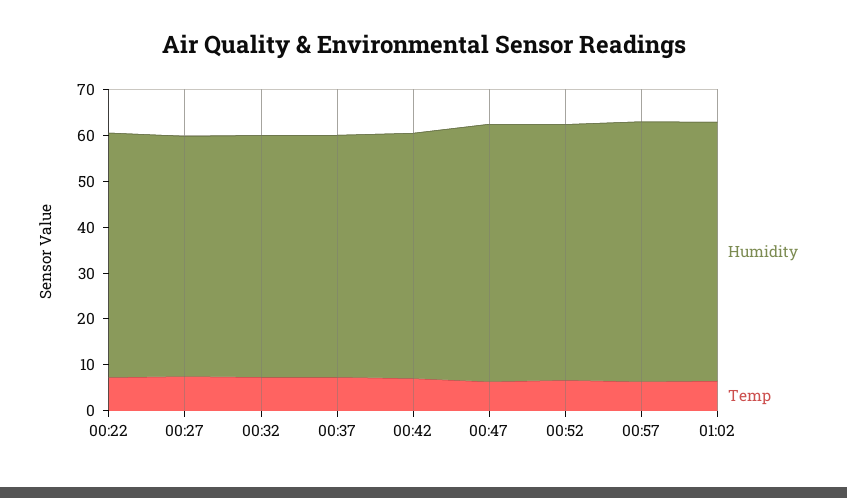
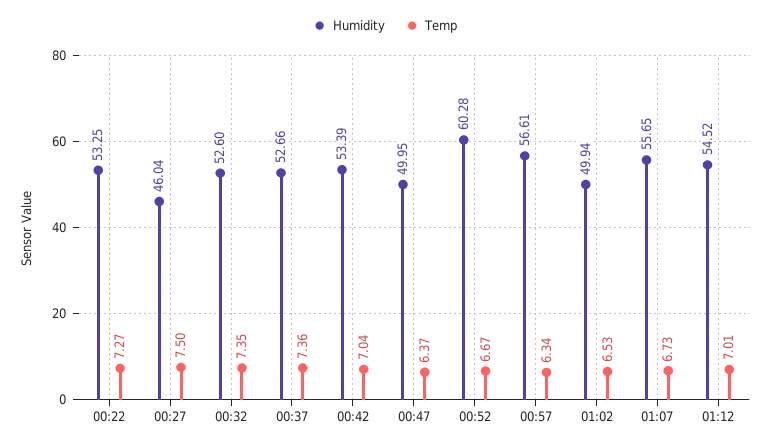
Humidity, 00:27: 52 -> 46.04
Humidity, 00:47: 56 -> 49.95
Humidity, 00:52: 56 -> 60.28
Humidity, 01:02: 56 -> 49.94
Humidity, 01:07: none -> 55.65
Temp, 01:07: none -> 6.73
Humidity, 01:12: none -> 54.52
Temp, 01:12: none -> 7.01

